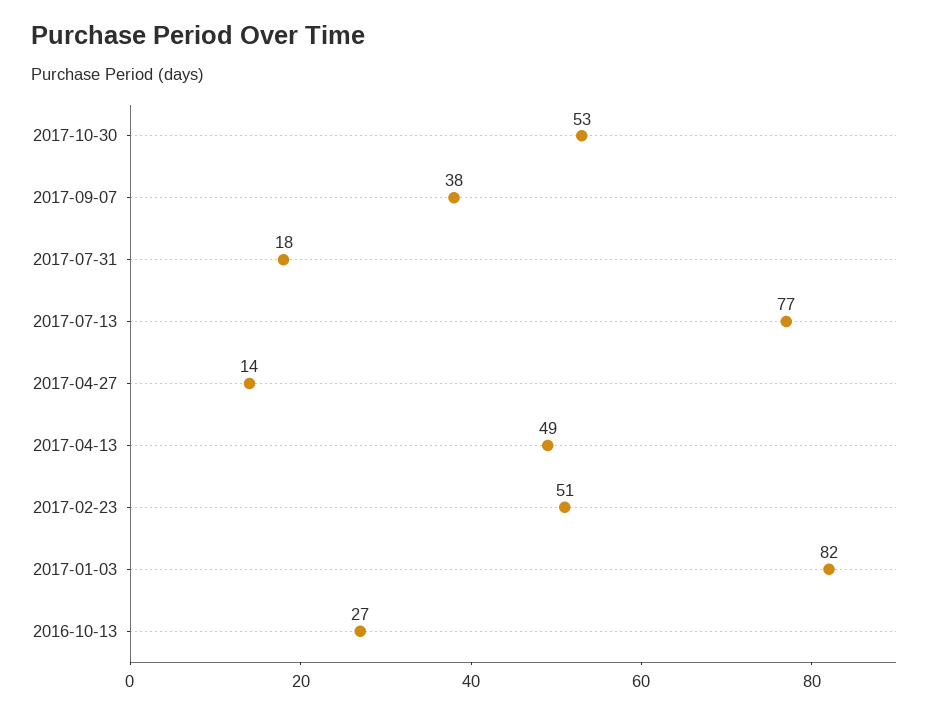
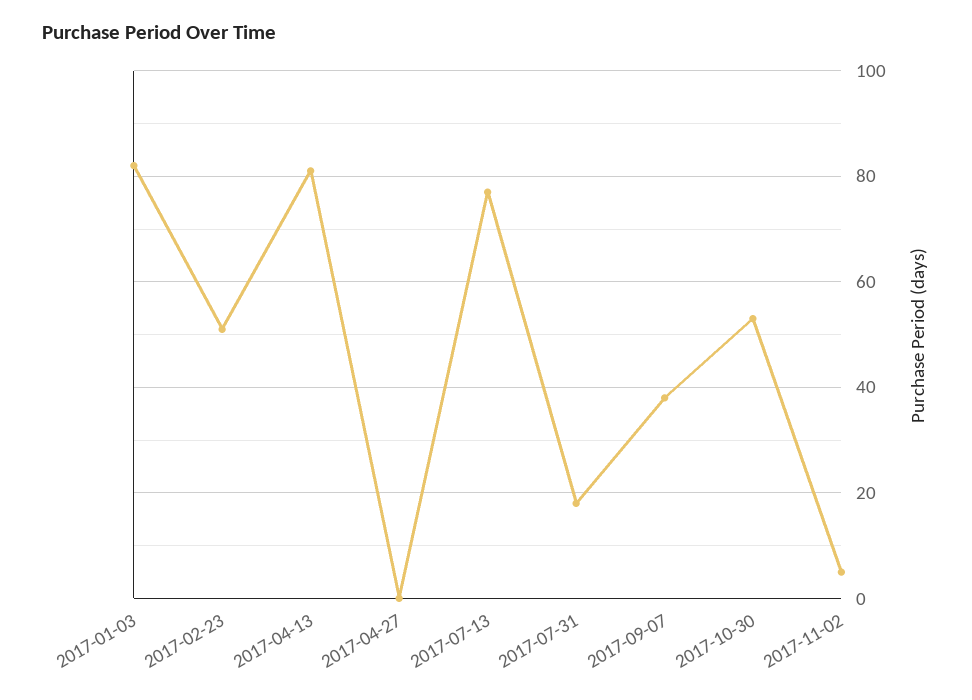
2017-04-27: 14 -> 0
2017-04-13: 49 -> 80
2016-10-13: 27 -> none
2017-11-02: none -> 5

